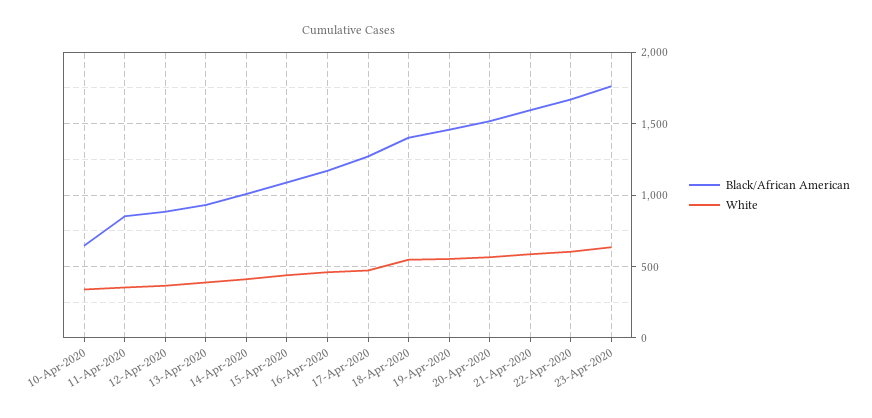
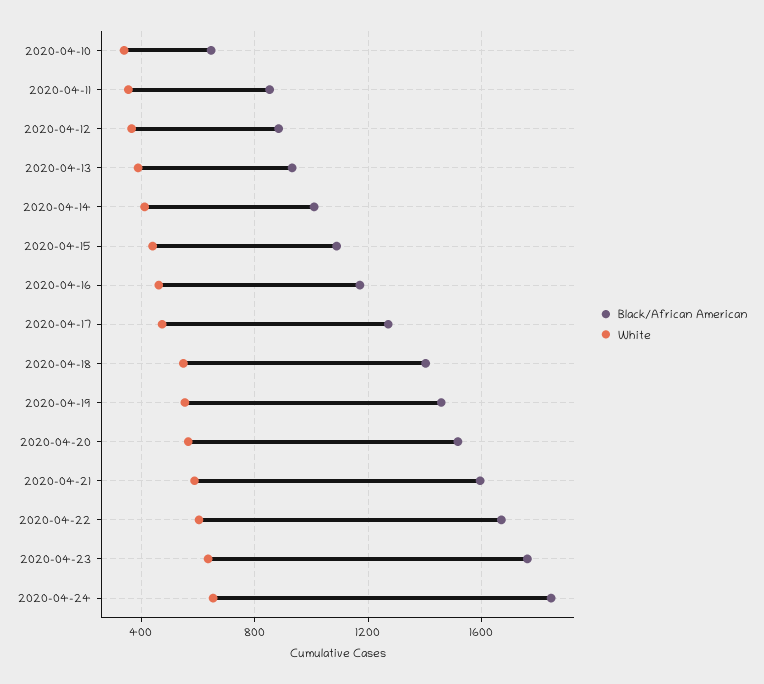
Black/African American, 2020-04-24: none -> 1850
White, 2020-04-24: none -> 650

